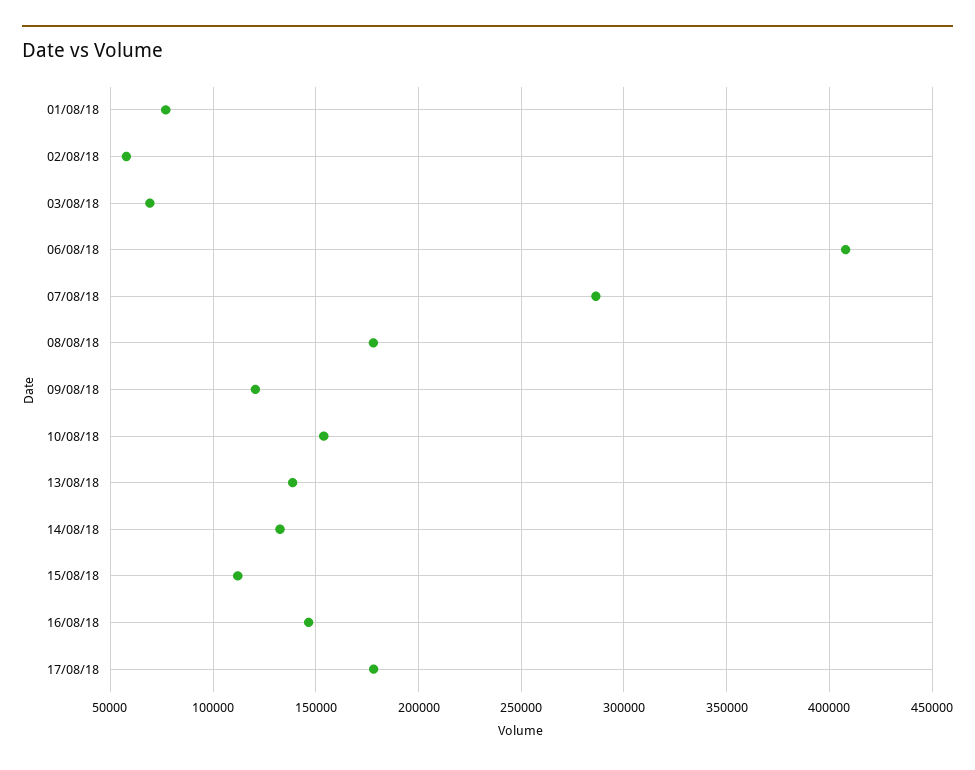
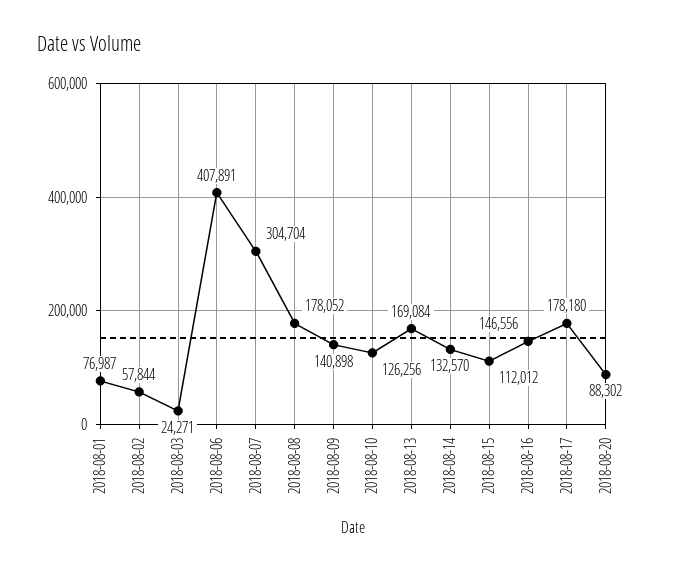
03/08/18: 70000 -> 24271
07/08/18: 285000 -> 304704
09/08/18: 120000 -> 140898
10/08/18: 155000 -> 126256
13/08/18: 140000 -> 169084
2018-08-20: none -> 88302

